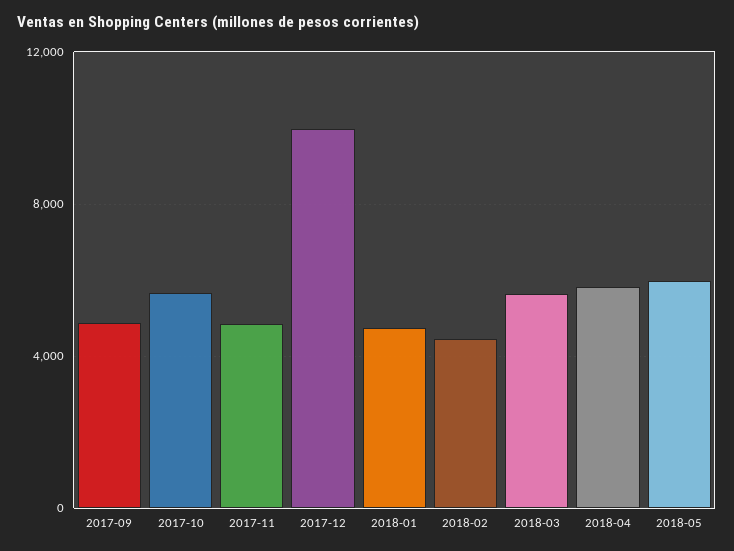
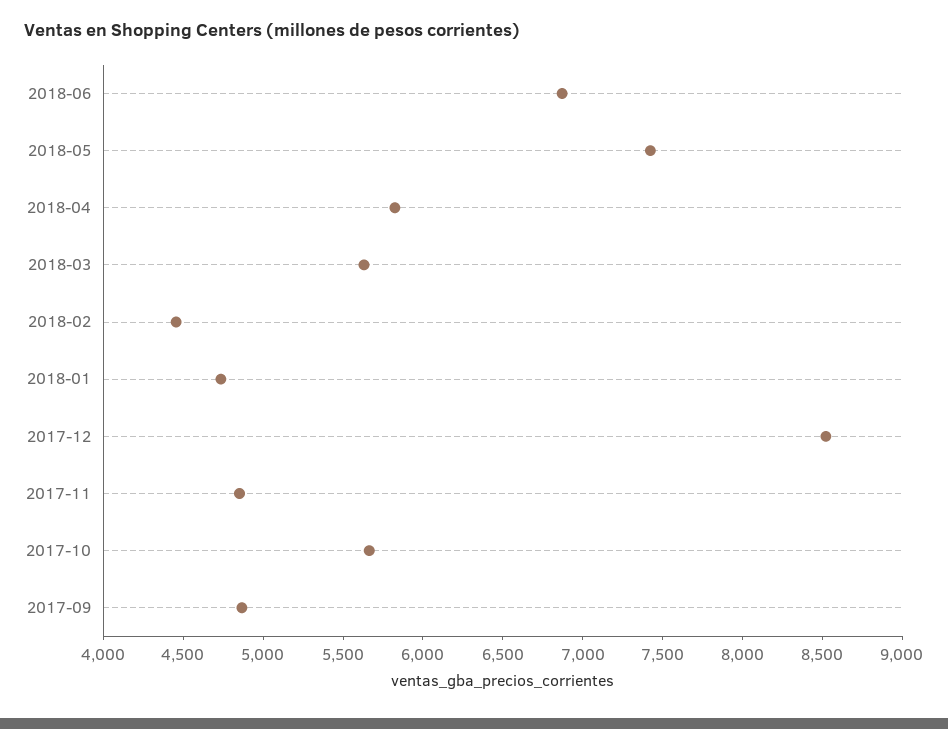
2017-12: 10000 -> 8500
2018-05: 6000 -> 7400
2018-06: none -> 6900

